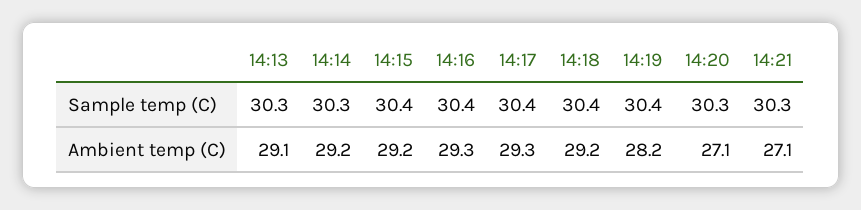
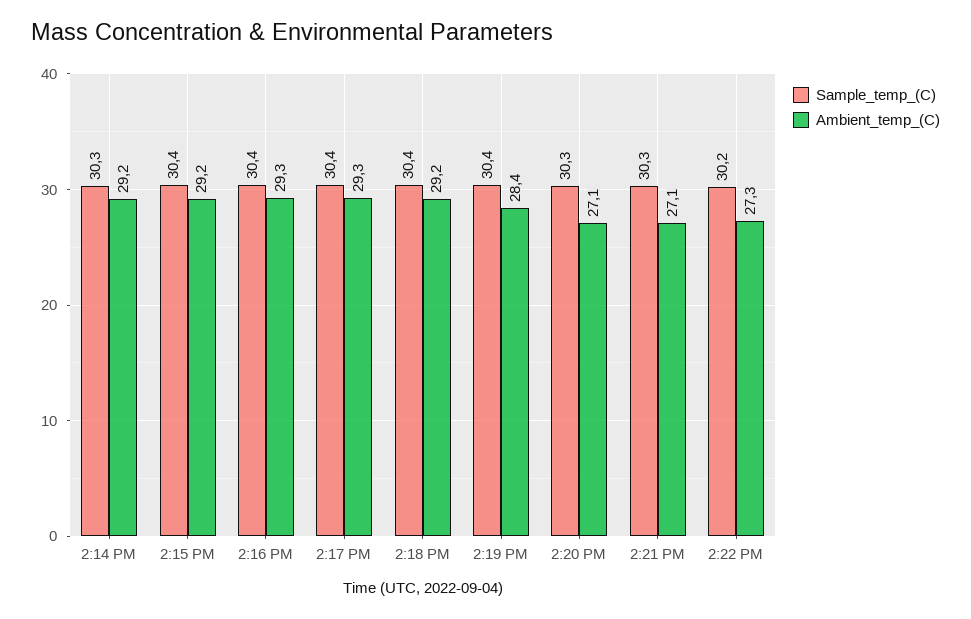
Sample temp (C), 14:13: 30.3 -> none
Ambient temp (C), 14:13: 29.1 -> none
Ambient temp (C), 14:19: 28.2 -> 28.4
Sample temp (C), 2:22 PM: none -> 30.2
Ambient temp (C), 2:22 PM: none -> 27.3

